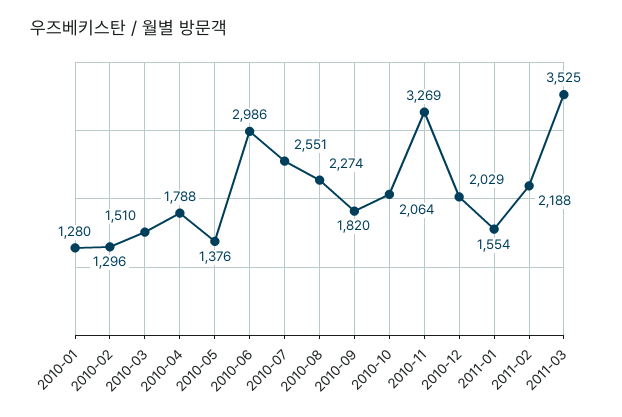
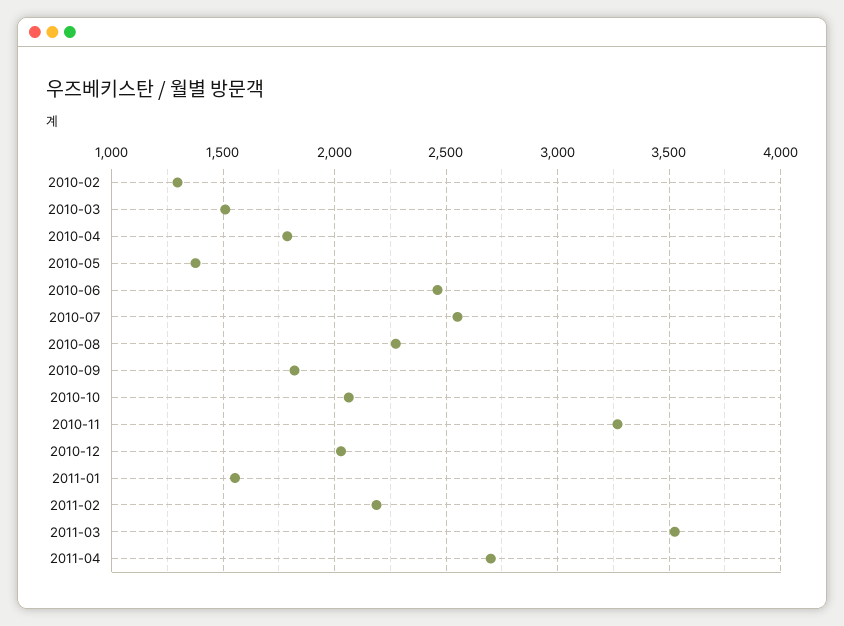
2010-01: 1280 -> none
2010-06: 2986 -> 2450
2011-04: none -> 2700

